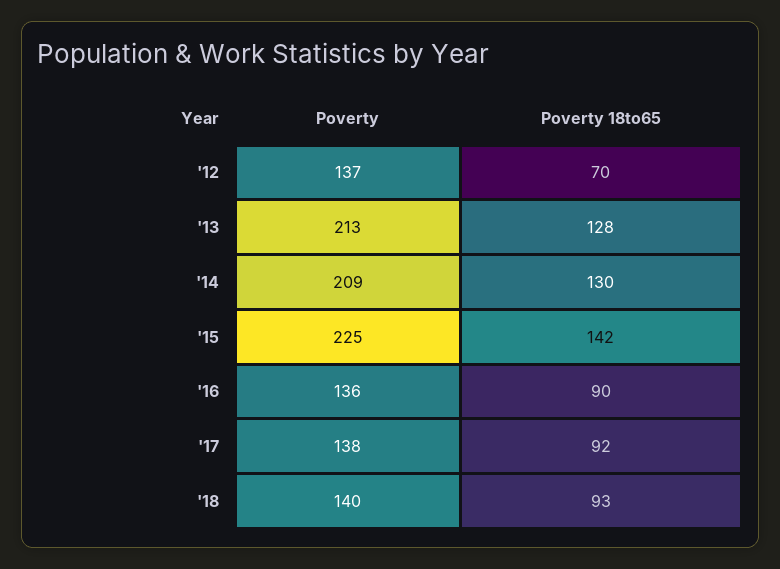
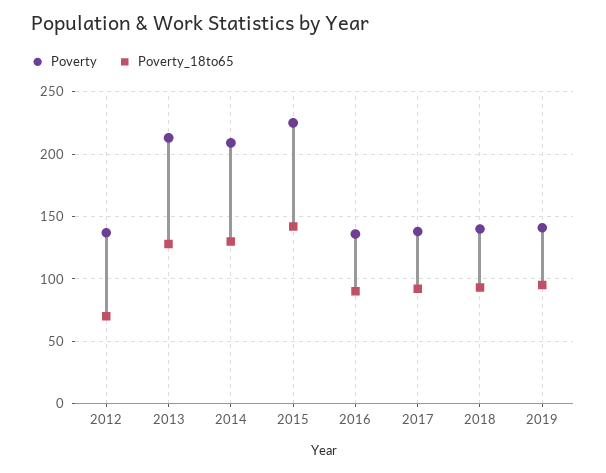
Poverty, 2019: none -> 140
Poverty 18to65, 2019: none -> 95

